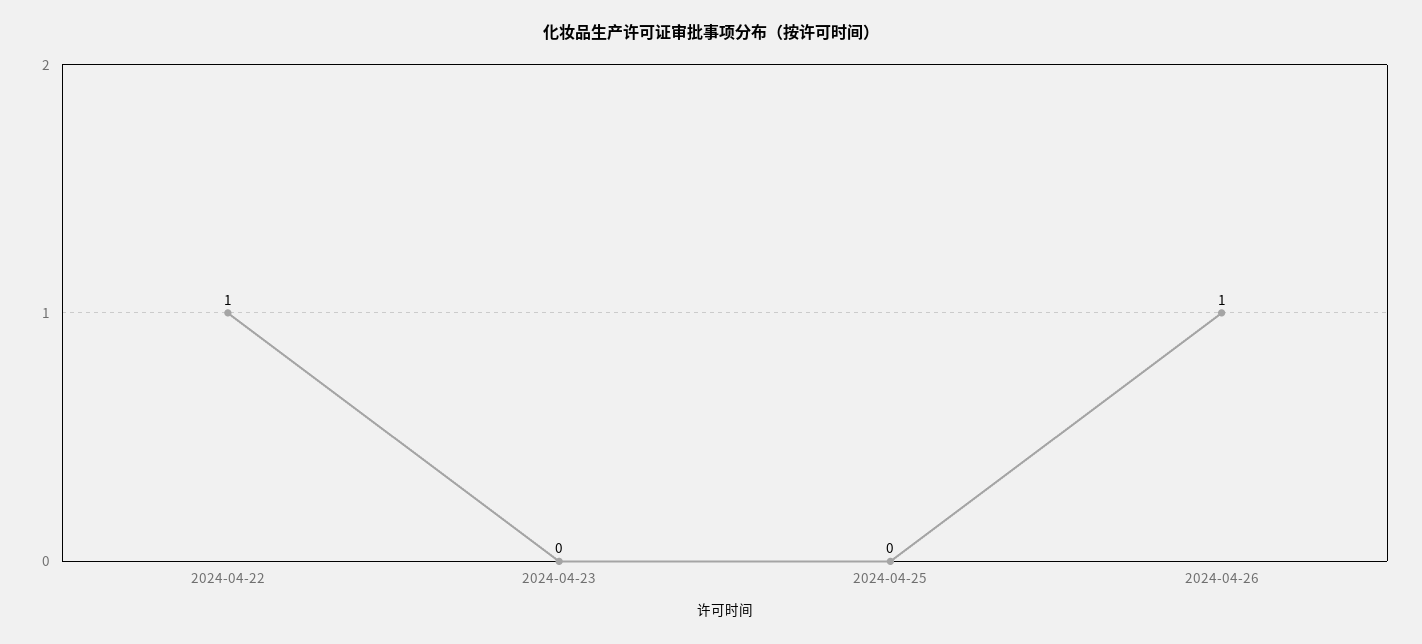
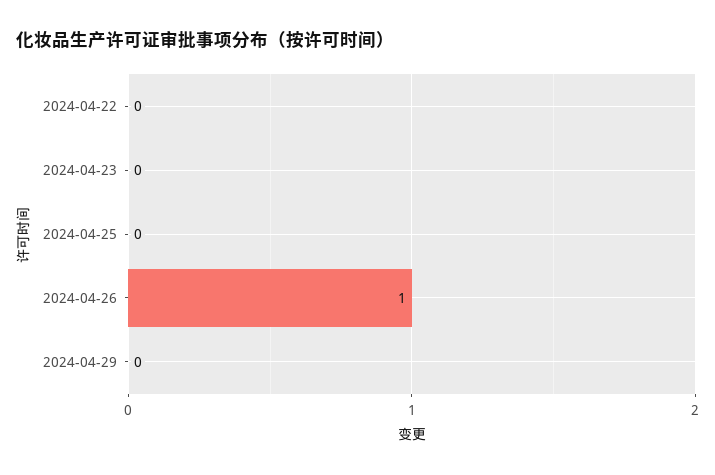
2024-04-22: 1 -> 0
2024-04-29: none -> 0

